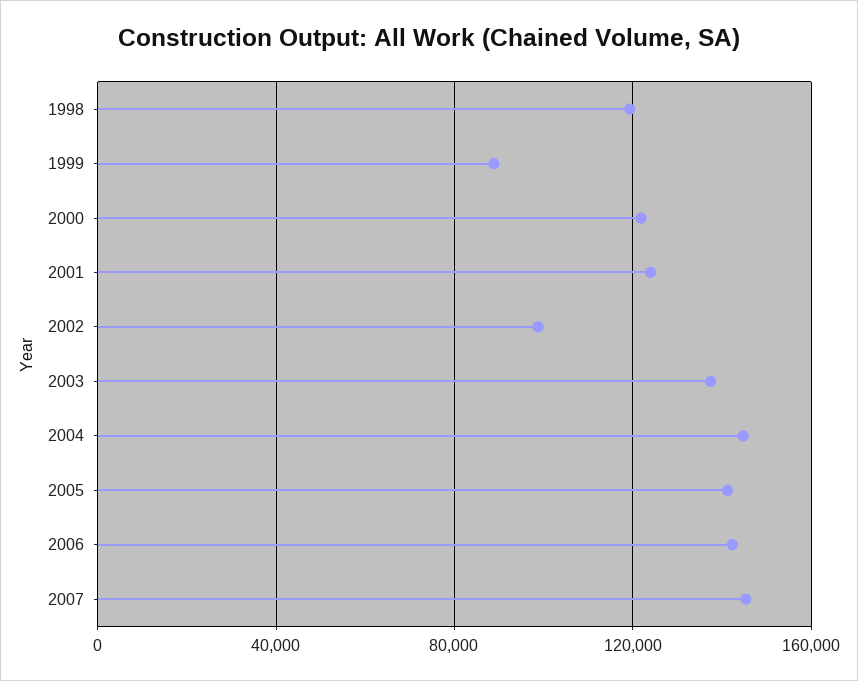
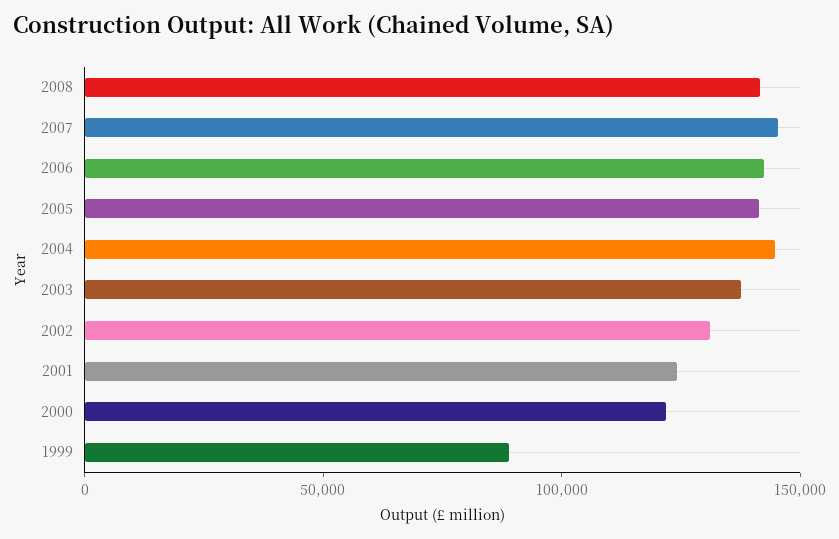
1998: 120000 -> none
2002: 100000 -> 130000
2008: none -> 140000

